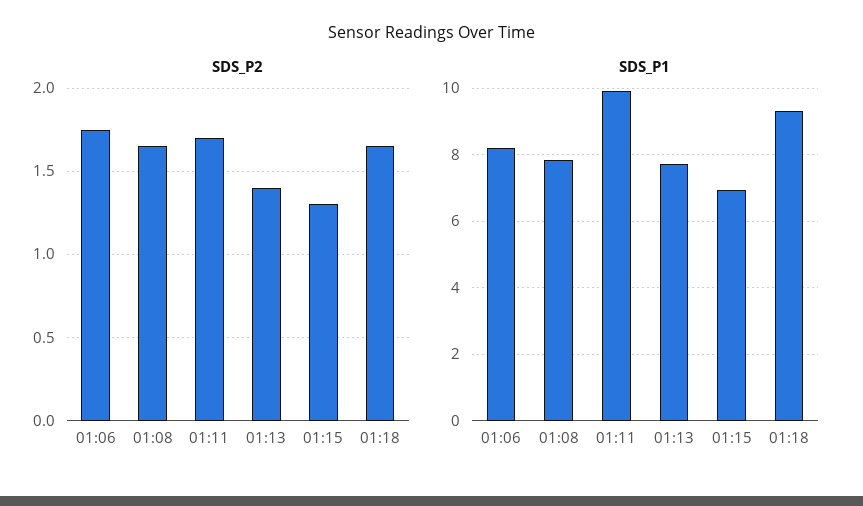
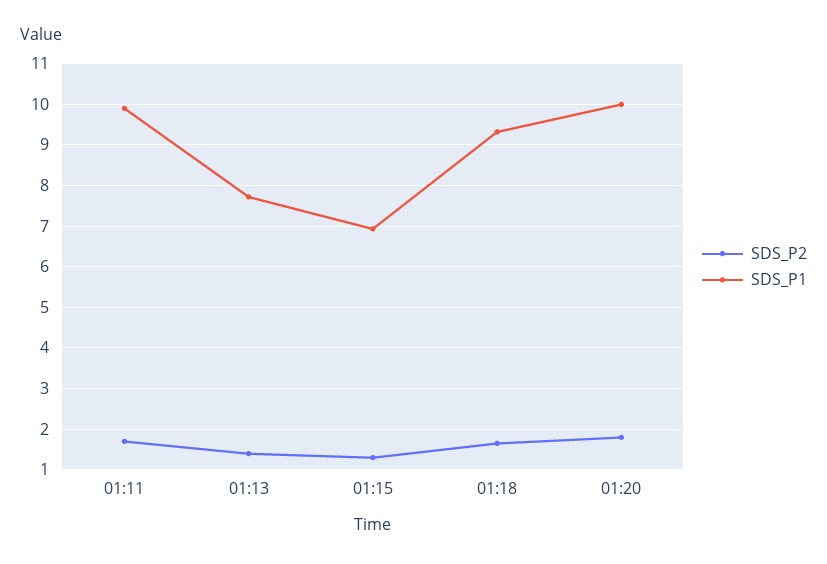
SDS_P2, 01:06: 1.75 -> none
SDS_P2, 01:08: 1.65 -> none
SDS_P1, 01:06: 8.2 -> none
SDS_P1, 01:08: 7.8 -> none
SDS_P2, 01:20: none -> 1.8
SDS_P1, 01:20: none -> 10

